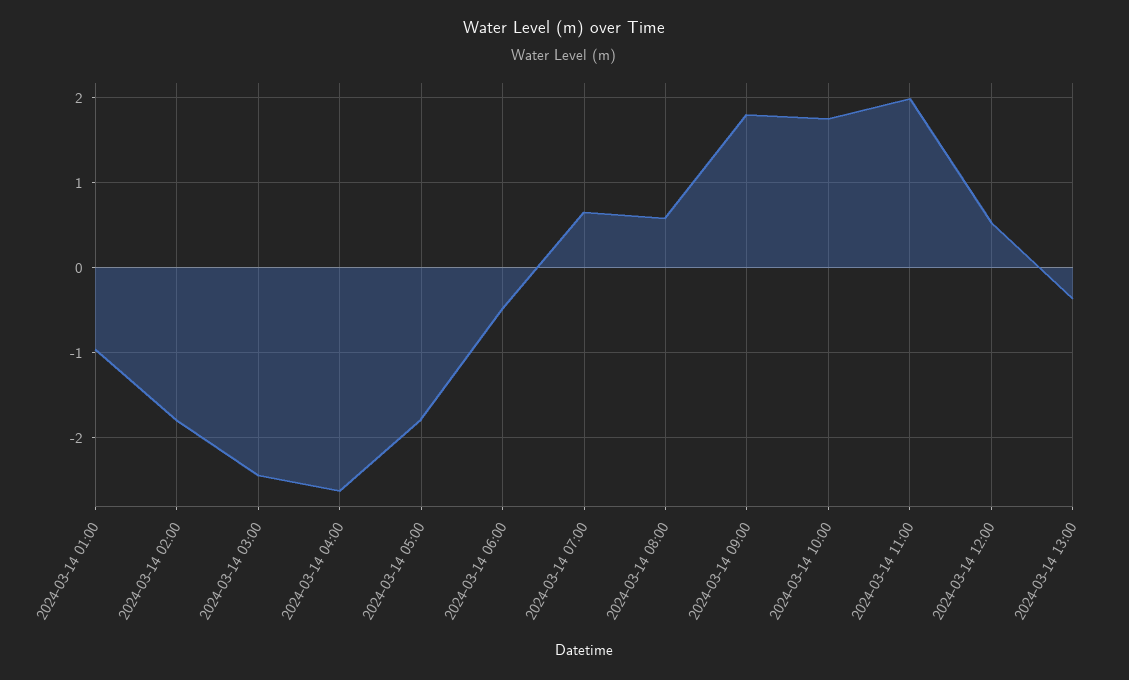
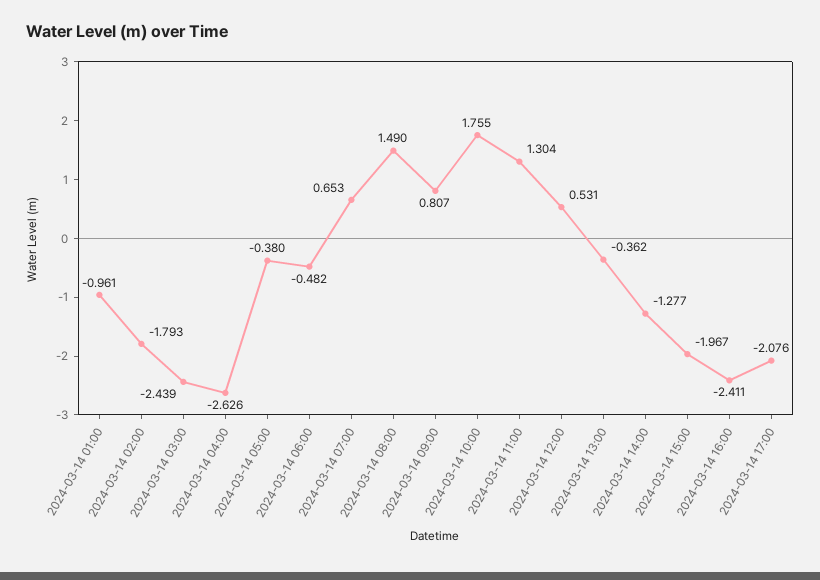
2024-03-14 05:00: -1.8 -> -0.38
2024-03-14 08:00: 0.6 -> 1.49
2024-03-14 09:00: 1.8 -> 0.807
2024-03-14 11:00: 2 -> 1.304
2024-03-14 14:00: none -> -1.277
2024-03-14 15:00: none -> -1.967
2024-03-14 16:00: none -> -2.411
2024-03-14 17:00: none -> -2.076

